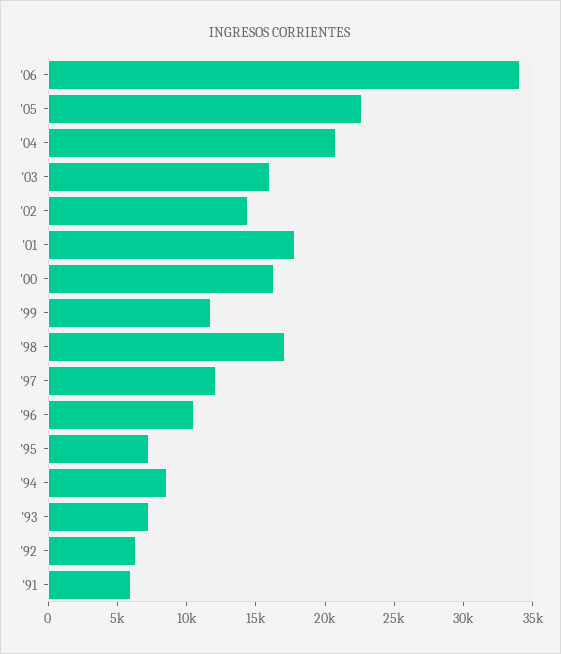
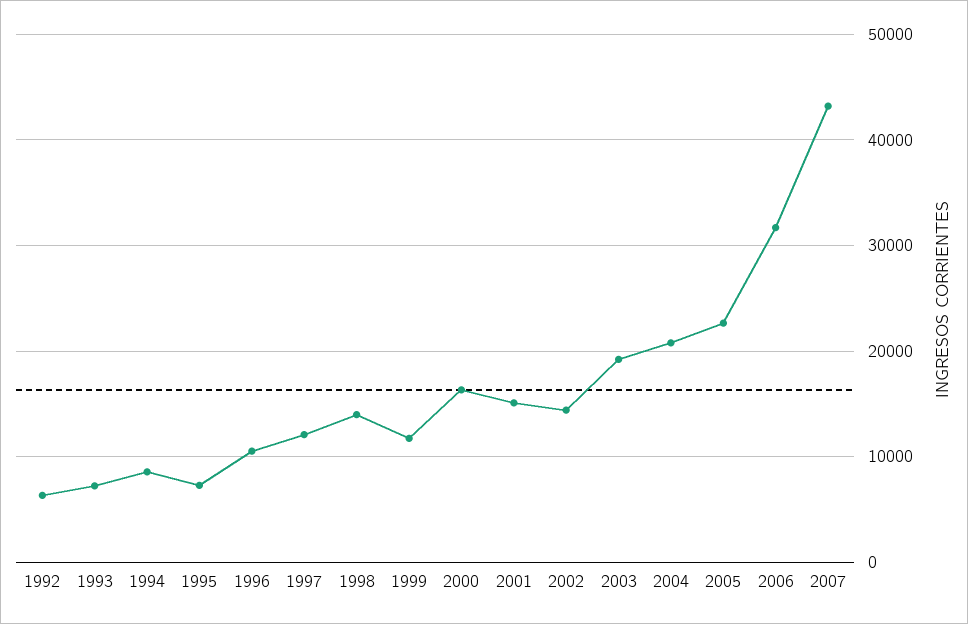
'06: 34000 -> 32000
'03: 16000 -> 19000
'01: 18000 -> 15000
'98: 17000 -> 14000
'91: 6000 -> none
2007: none -> 43000

